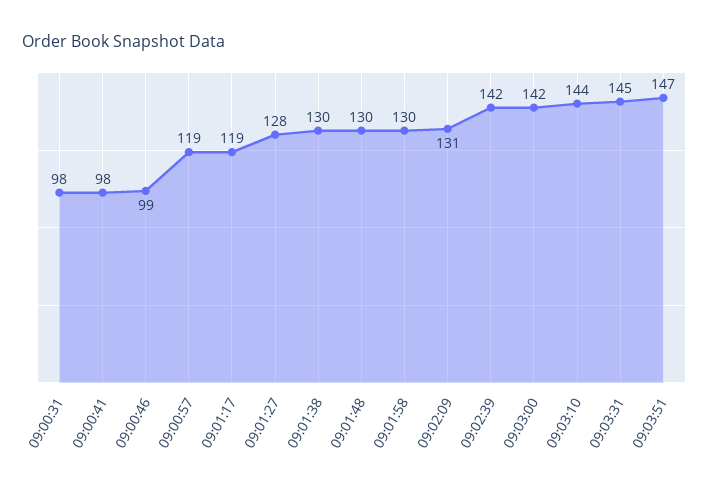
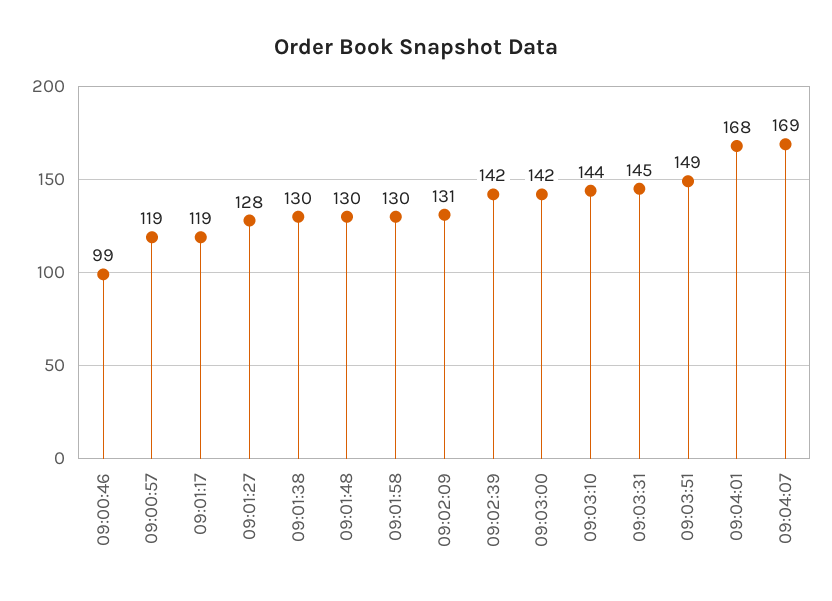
09:00:31: 98 -> none
09:00:41: 98 -> none
09:03:51: 147 -> 149
09:04:01: none -> 168
09:04:07: none -> 169

